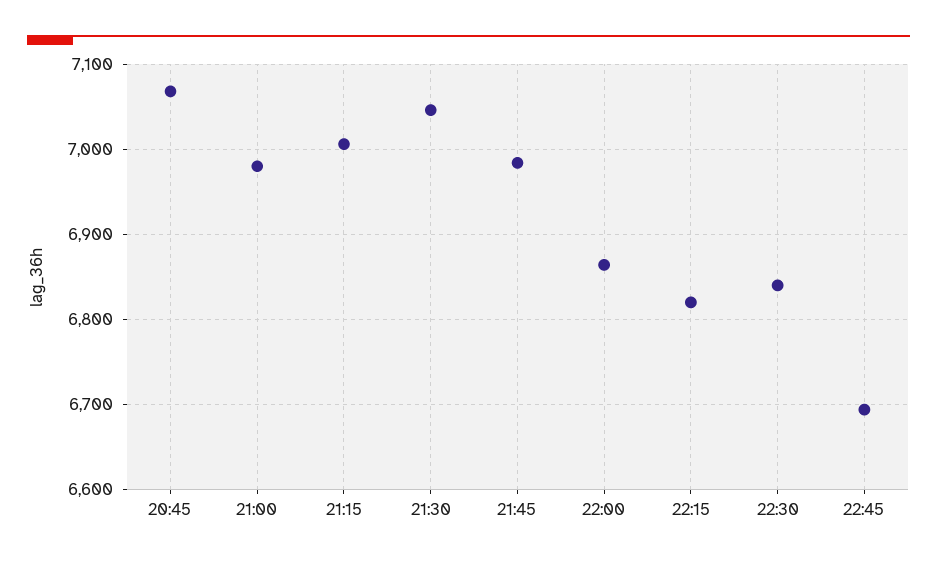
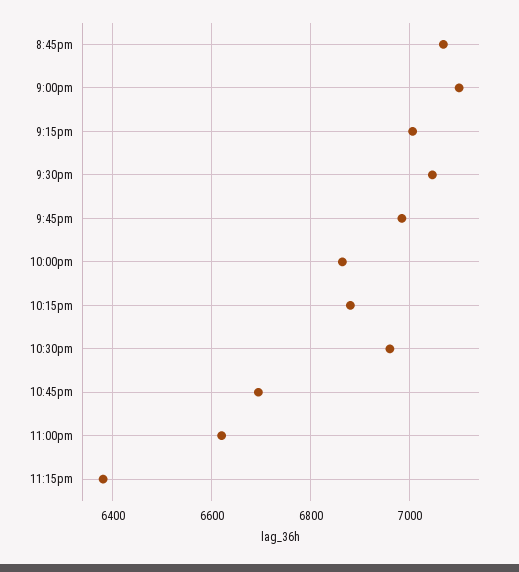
21:00: 6980 -> 7100
22:15: 6820 -> 6880
22:30: 6840 -> 6960
11:00pm: none -> 6620
11:15pm: none -> 6380

